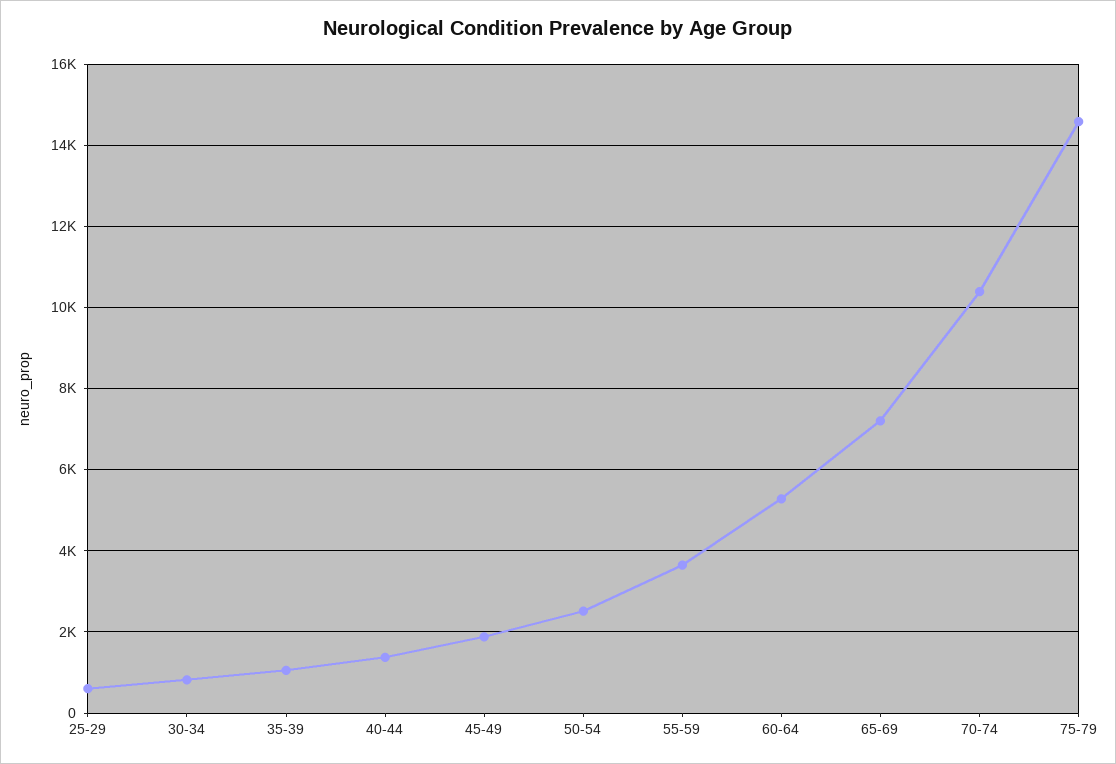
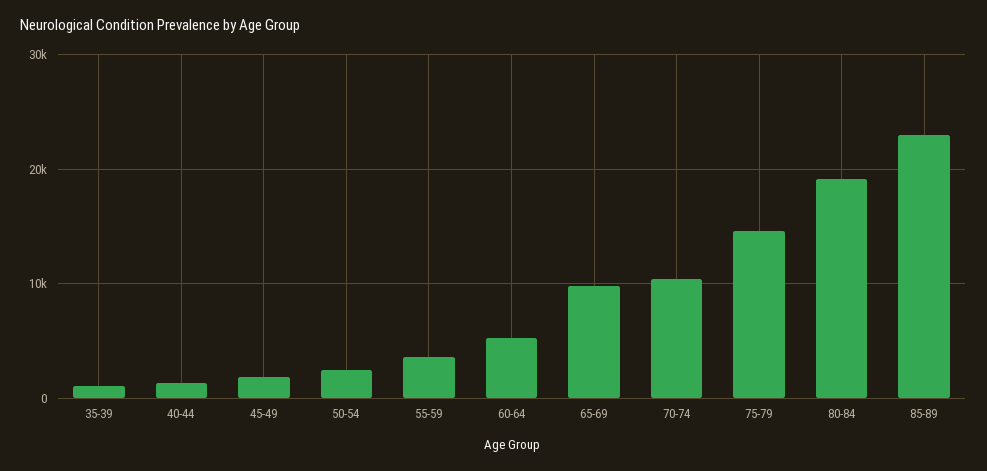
25-29: 600 -> none
30-34: 800 -> none
65-69: 7200 -> 10000
80-84: none -> 19000
85-89: none -> 23000

